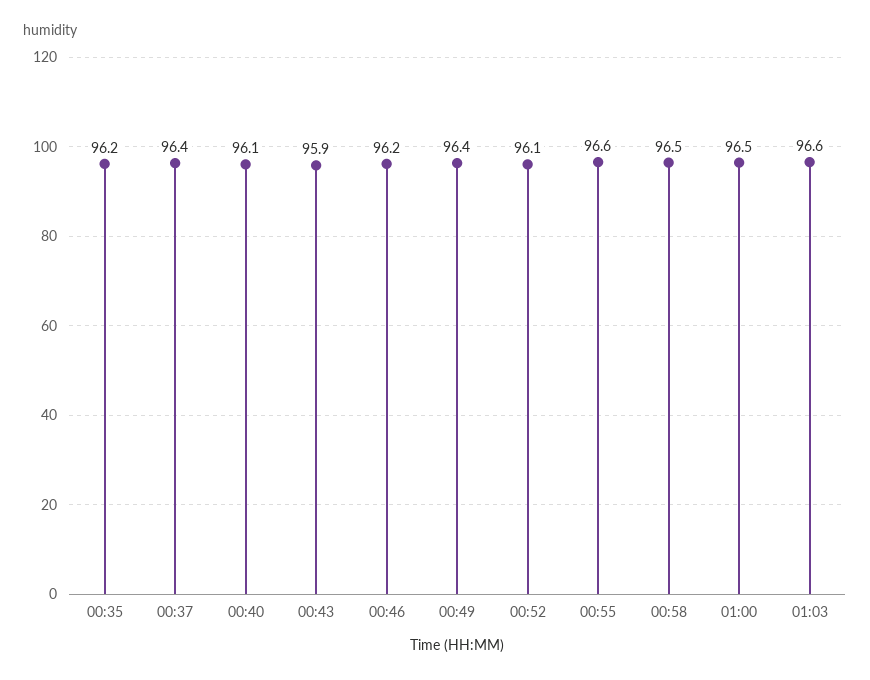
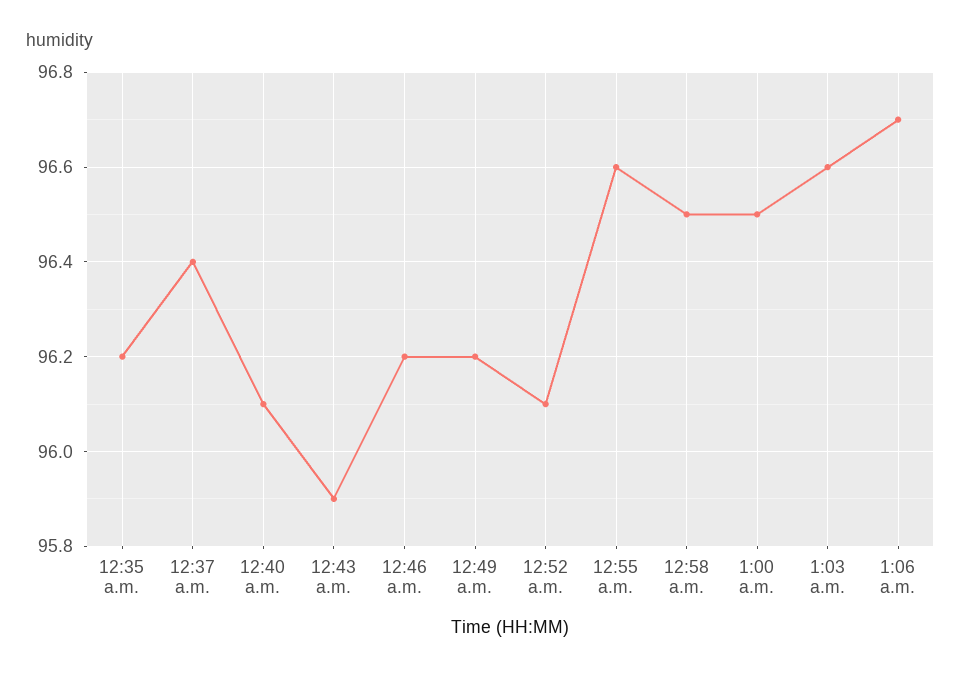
00:49: 96.4 -> 96.2
1:06 a.m.: none -> 96.7

